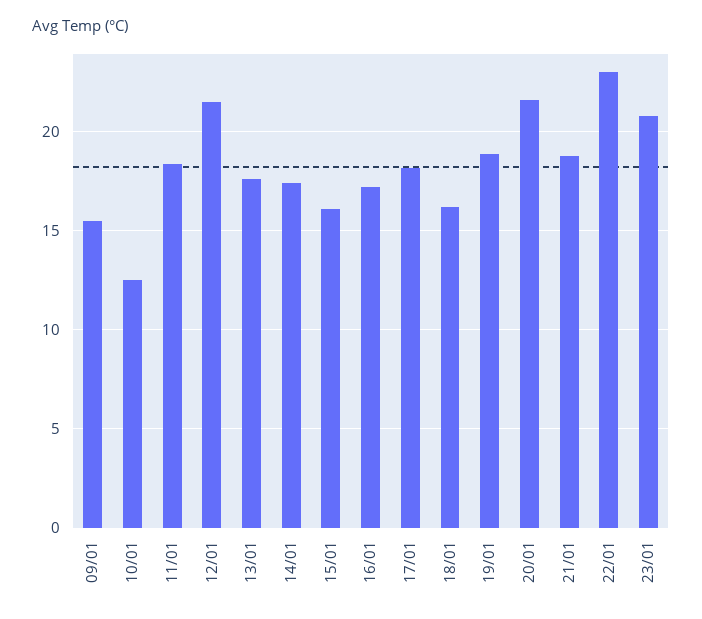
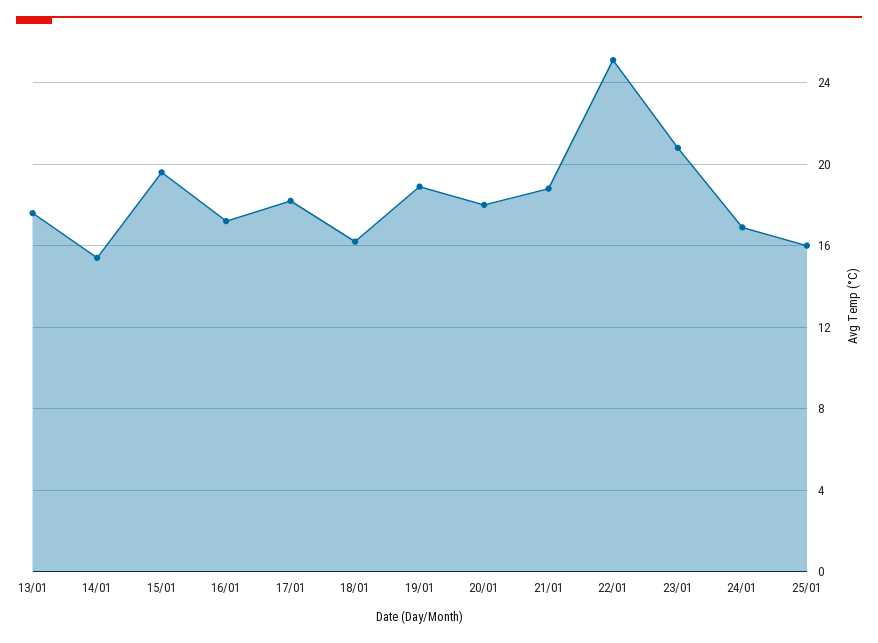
09/01: 15.5 -> none
10/01: 12.5 -> none
11/01: 18.5 -> none
12/01: 21.5 -> none
14/01: 17.5 -> 15.5
15/01: 16 -> 19.5
20/01: 21.5 -> 18
22/01: 23 -> 25
24/01: none -> 17
25/01: none -> 16

